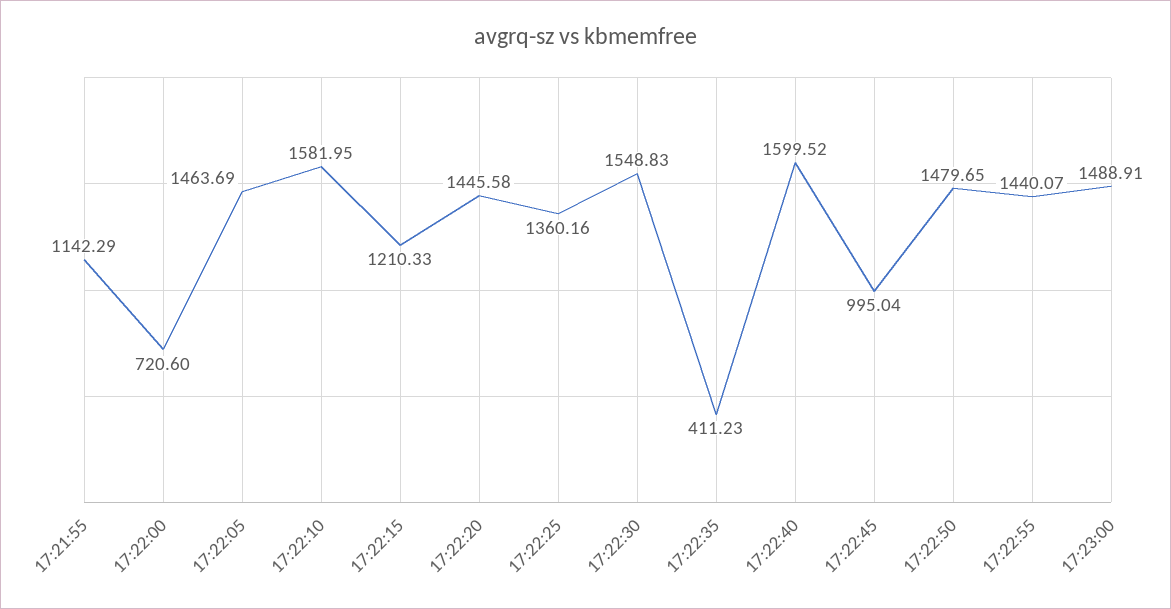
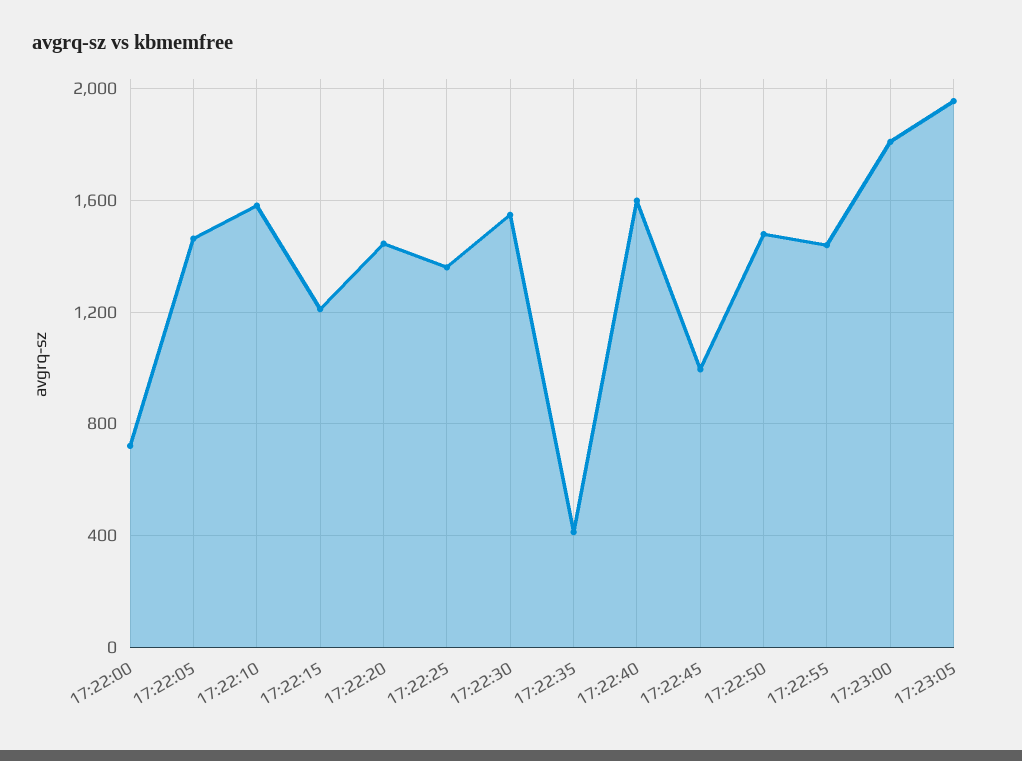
17:21:55: 1142.29 -> none
17:23:00: 1488.91 -> 1800
17:23:05: none -> 1950

